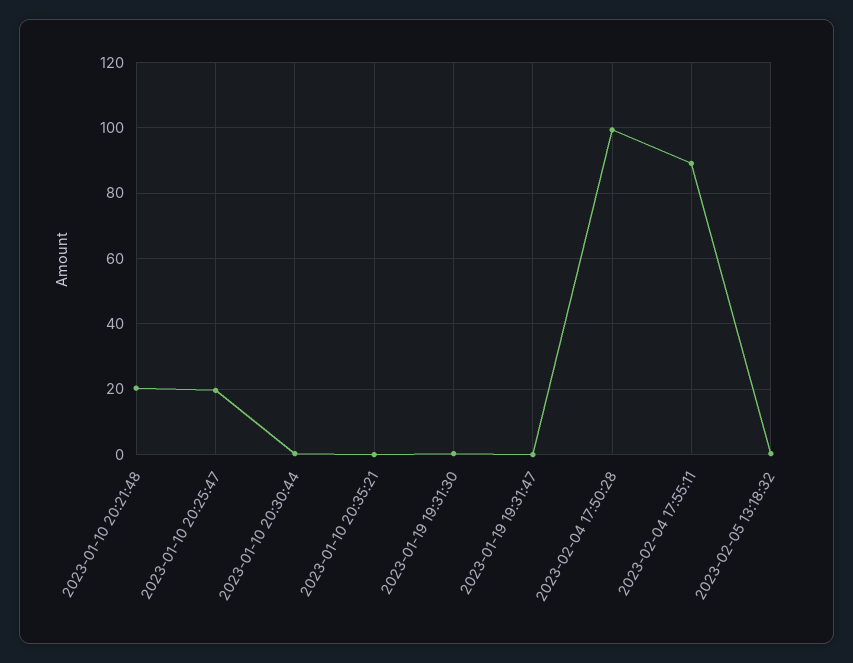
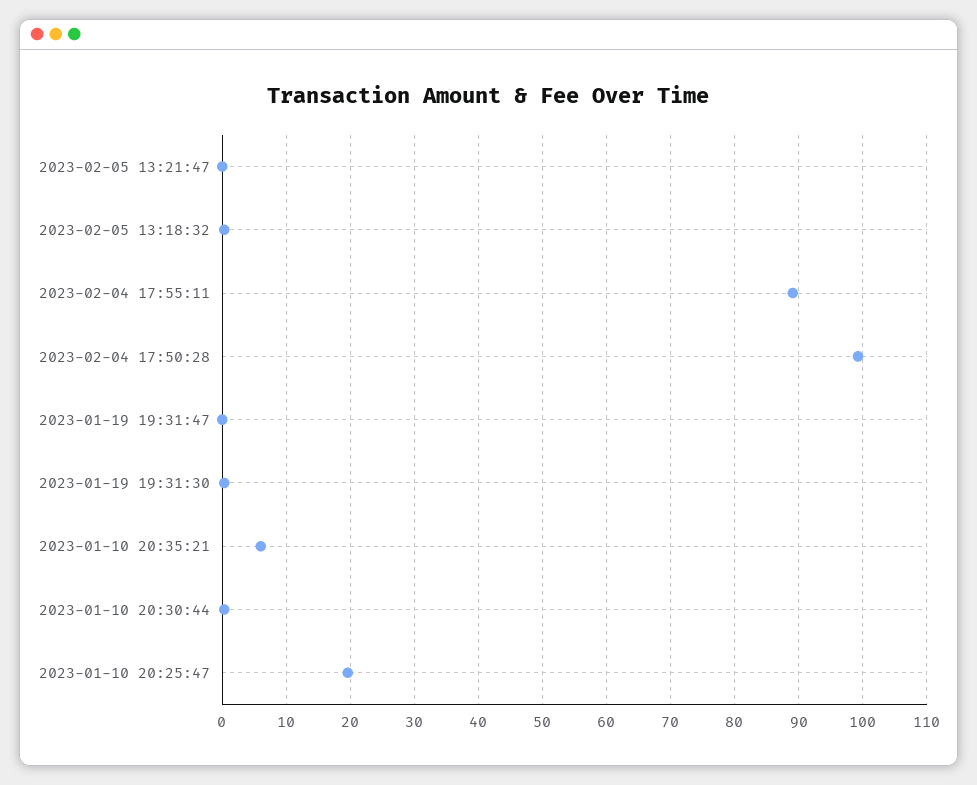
2023-01-10 20:21:48: 20 -> none
2023-01-10 20:35:21: 0 -> 6
2023-02-05 13:21:47: none -> 0

